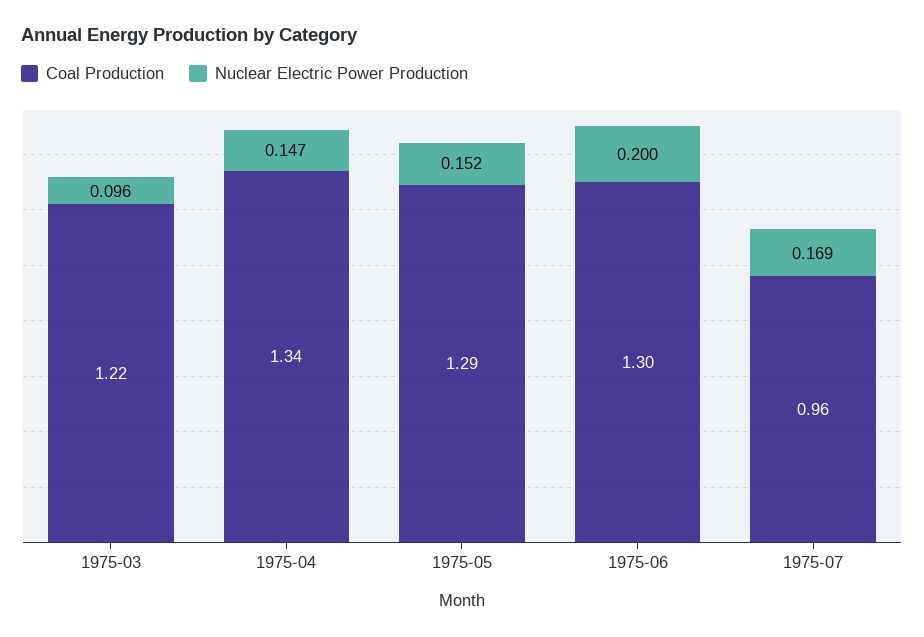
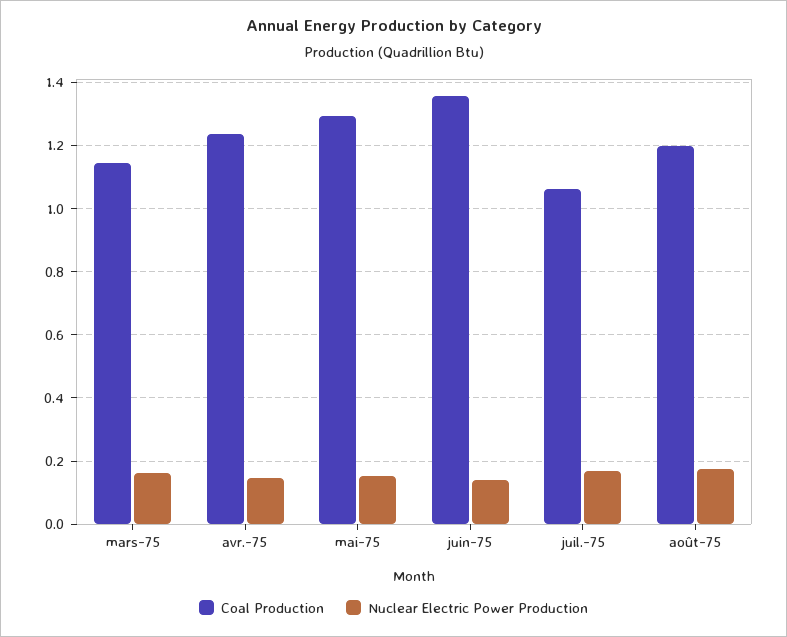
Coal Production, 1975-03: 1.22 -> 1.14
Nuclear Electric Power Production, 1975-03: 0.096 -> 0.16
Coal Production, 1975-04: 1.34 -> 1.24
Coal Production, 1975-06: 1.3 -> 1.36
Nuclear Electric Power Production, 1975-06: 0.2 -> 0.14
Coal Production, 1975-07: 0.96 -> 1.06
Coal Production, août-75: none -> 1.2
Nuclear Electric Power Production, août-75: none -> 0.18

